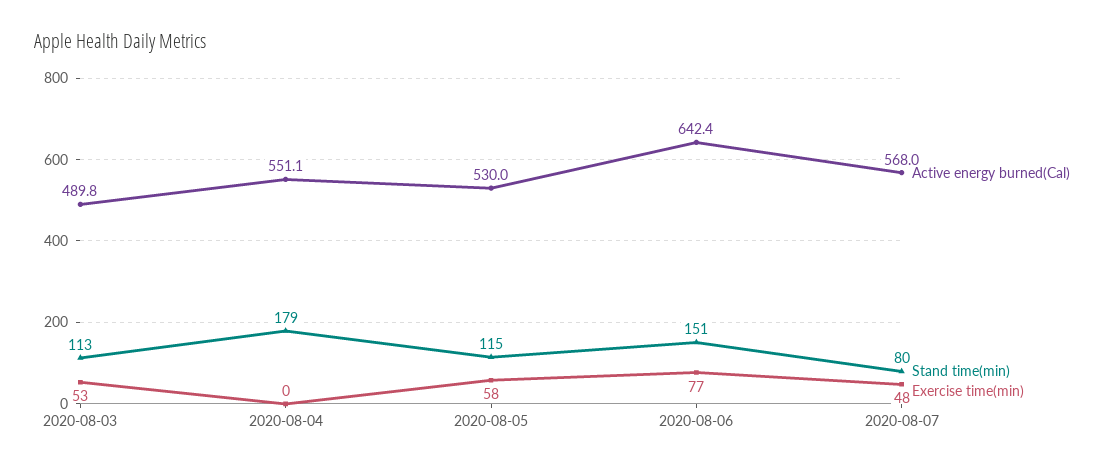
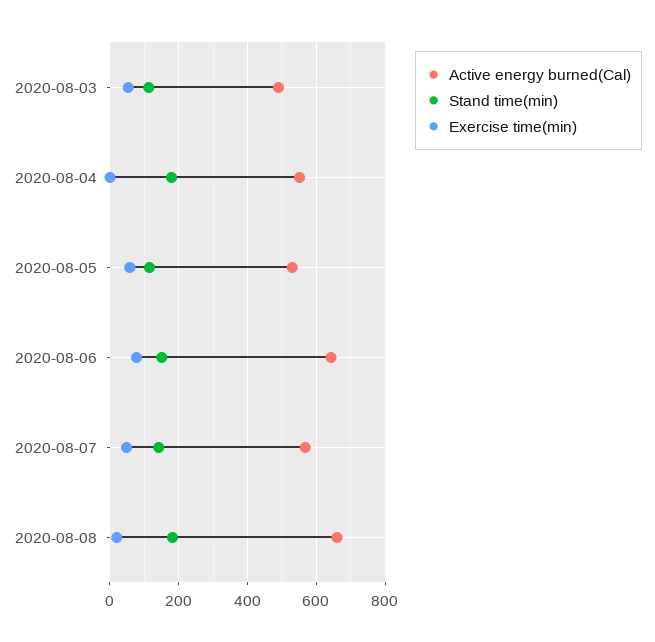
Stand time(min), 2020-08-07: 80 -> 140
Active energy burned(Cal), 2020-08-08: none -> 660
Stand time(min), 2020-08-08: none -> 180
Exercise time(min), 2020-08-08: none -> 20

